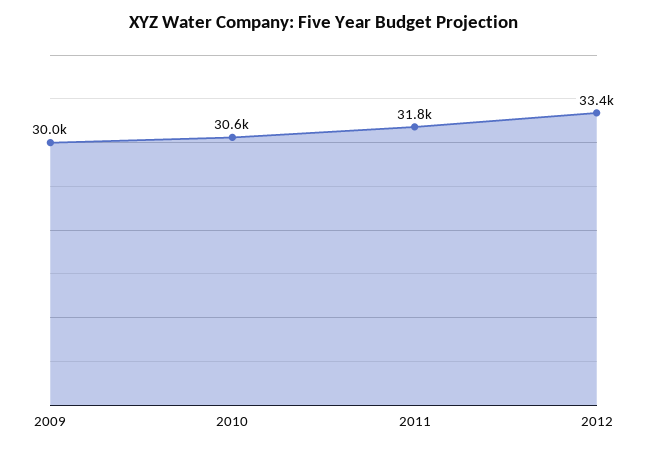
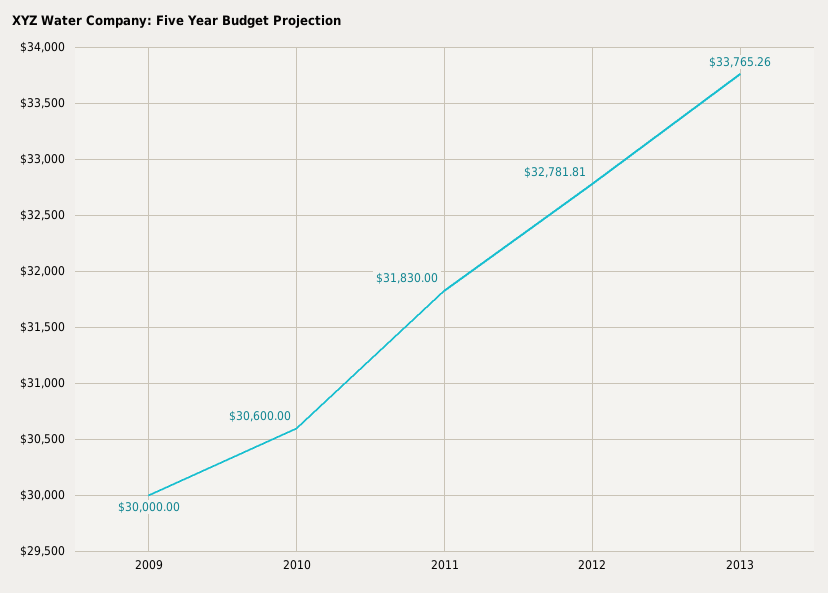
2012: 33400 -> 32781.81
2013: none -> 33765.26

